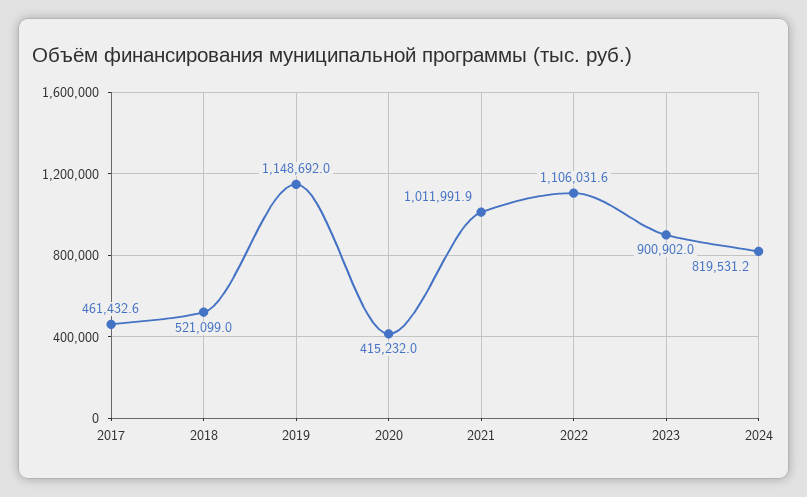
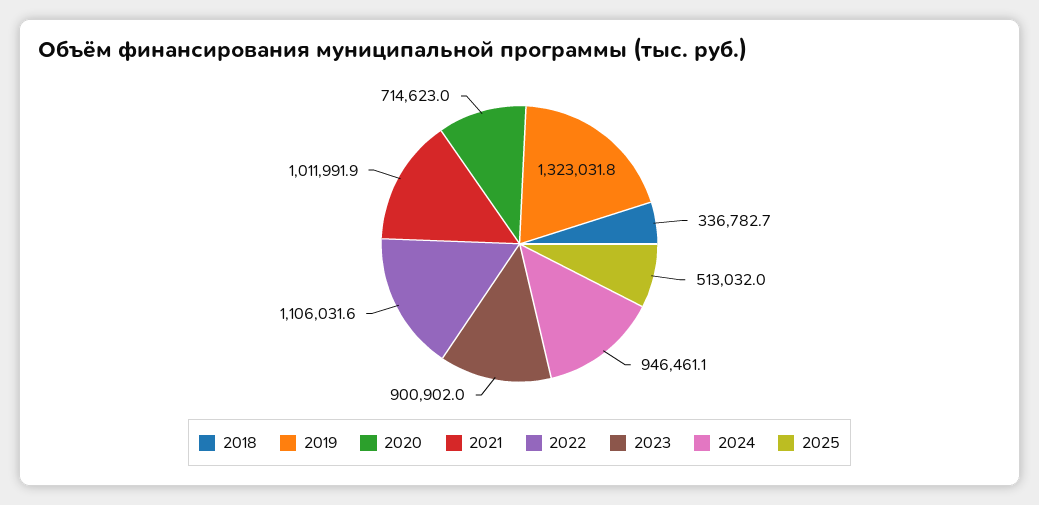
2017: 461432.6 -> none
2018: 521099 -> 336782.7
2019: 1148692 -> 1323031.8
2020: 415232 -> 714623
2024: 819531.2 -> 946461.1
2025: none -> 513032

